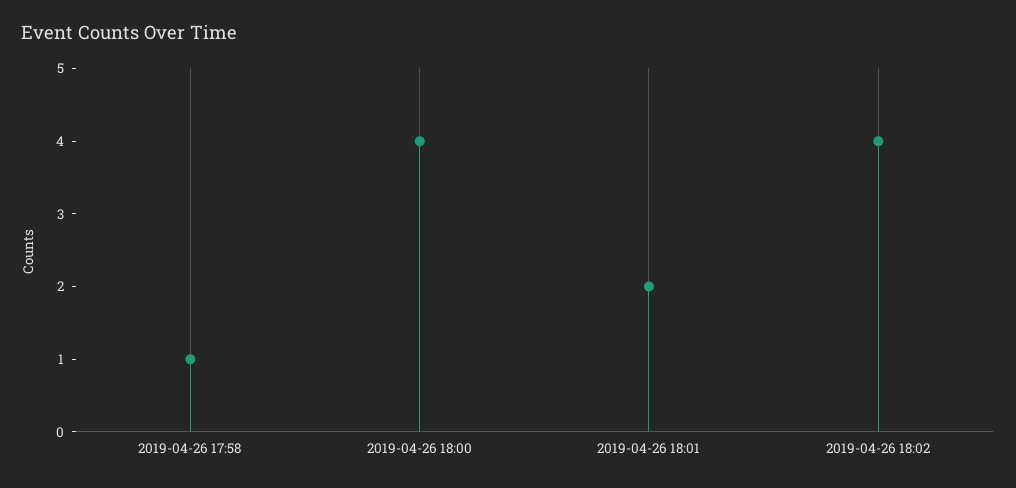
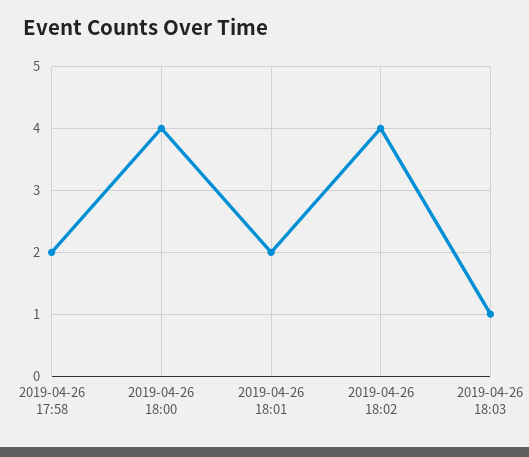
2019-04-26 17:58: 1 -> 2
2019-04-26 18:03: none -> 1

